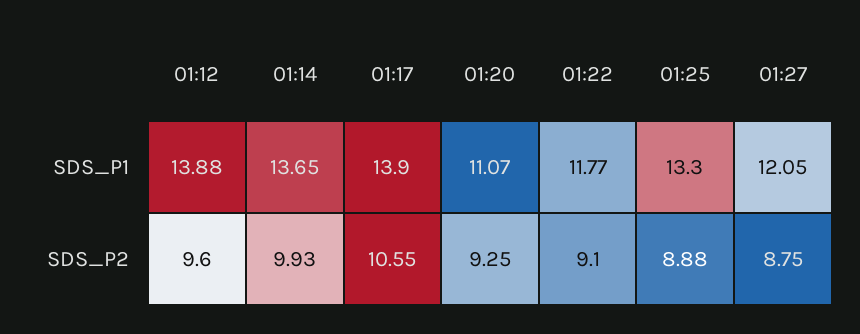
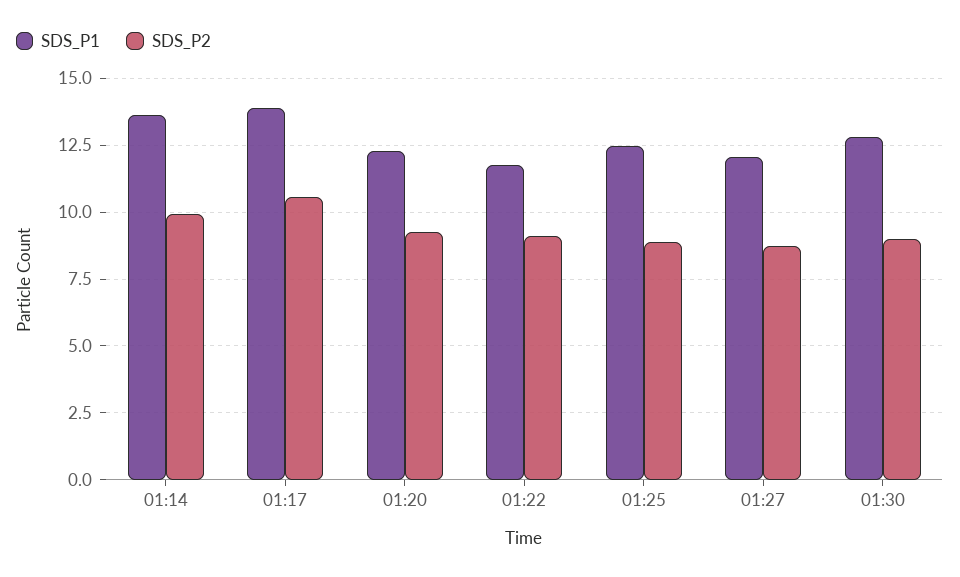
SDS_P1, 01:12: 13.88 -> none
SDS_P1, 01:20: 11.07 -> 12.25
SDS_P1, 01:25: 13.3 -> 12.5
SDS_P2, 01:12: 9.6 -> none
SDS_P1, 01:30: none -> 12.75
SDS_P2, 01:30: none -> 9

